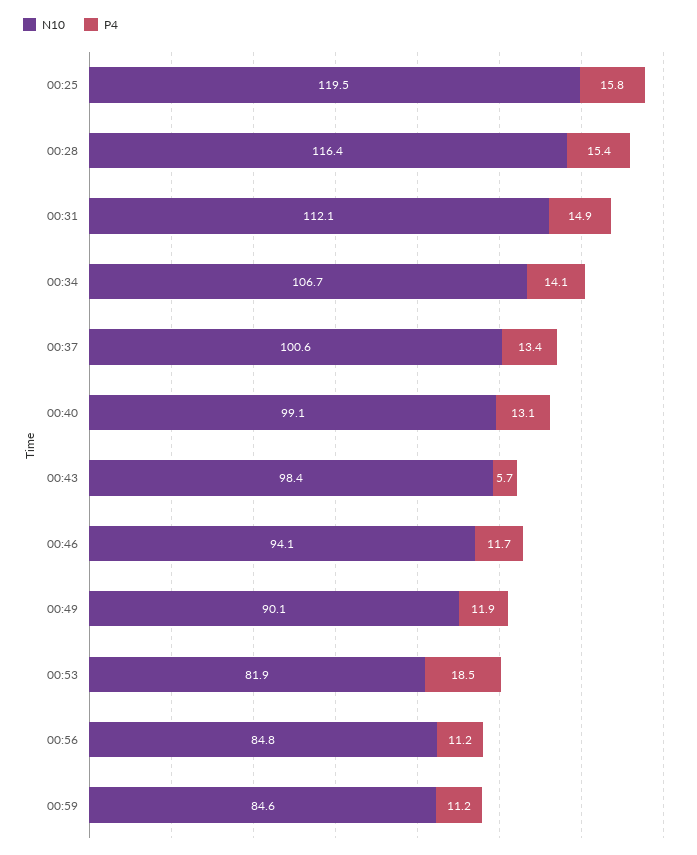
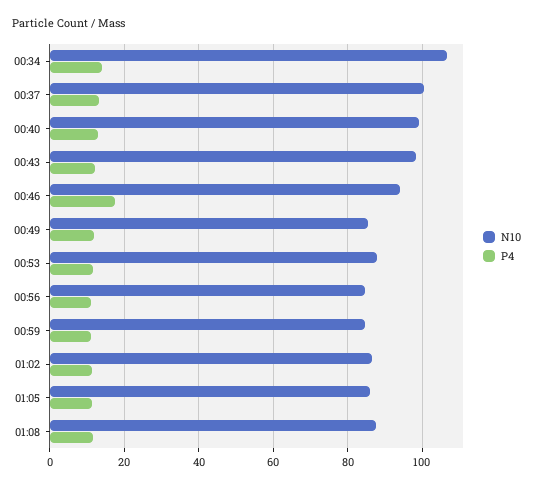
N10, 00:25: 119.5 -> none
P4, 00:25: 15.8 -> none
N10, 00:28: 116.4 -> none
P4, 00:28: 15.4 -> none
N10, 00:31: 112.1 -> none
P4, 00:31: 14.9 -> none
P4, 00:43: 5.7 -> 12
P4, 00:46: 11.7 -> 18
N10, 00:49: 90.1 -> 86
N10, 00:53: 81.9 -> 88
P4, 00:53: 18.5 -> 12
N10, 01:02: none -> 86
P4, 01:02: none -> 12
N10, 01:05: none -> 86
P4, 01:05: none -> 12
N10, 01:08: none -> 88
P4, 01:08: none -> 12

